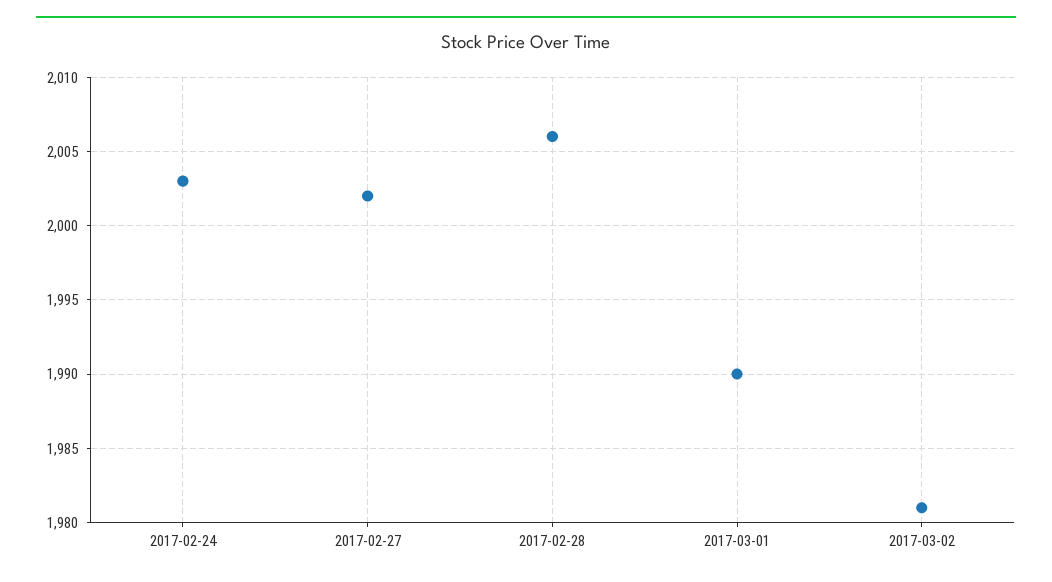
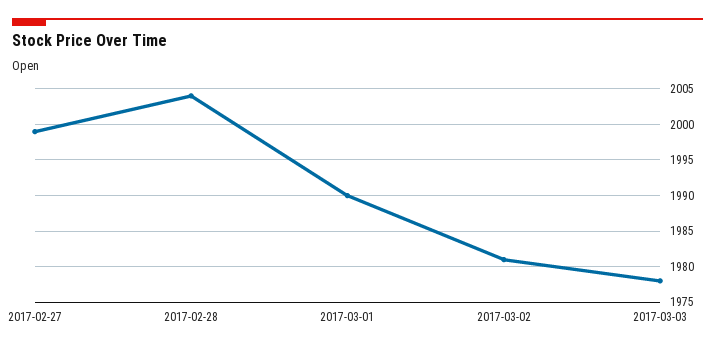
2017-02-24: 2003 -> none
2017-02-27: 2002 -> 1999
2017-02-28: 2006 -> 2004
2017-03-03: none -> 1978

